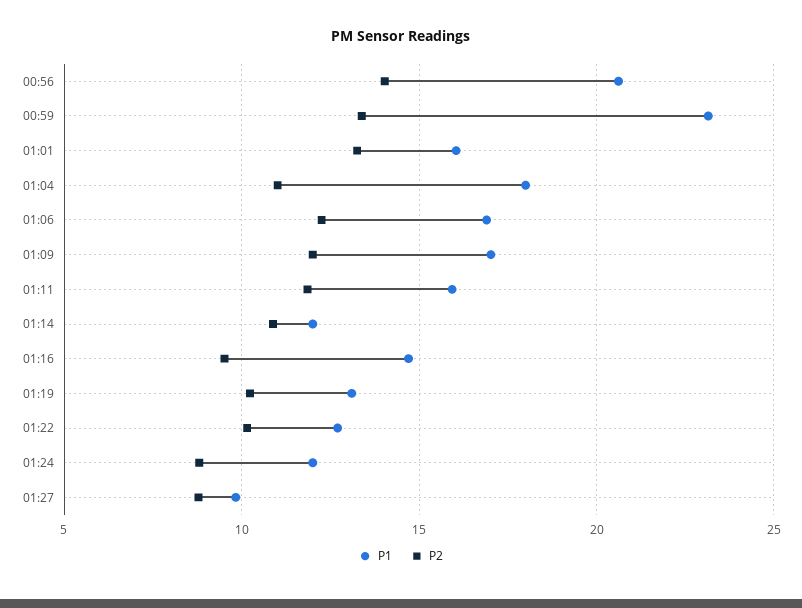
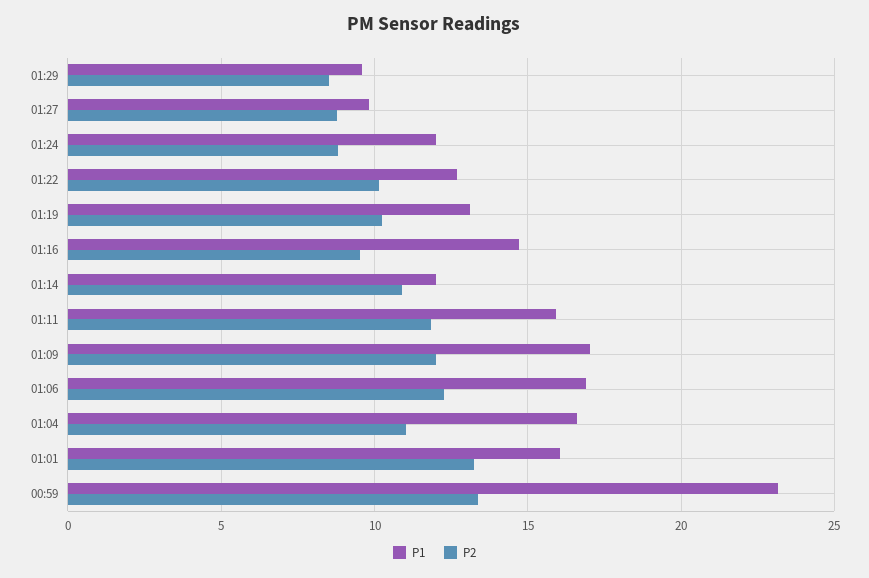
P1, 00:56: 20.5 -> none
P2, 00:56: 14 -> none
P1, 01:04: 18 -> 16.5
P1, 01:29: none -> 9.5
P2, 01:29: none -> 8.5

